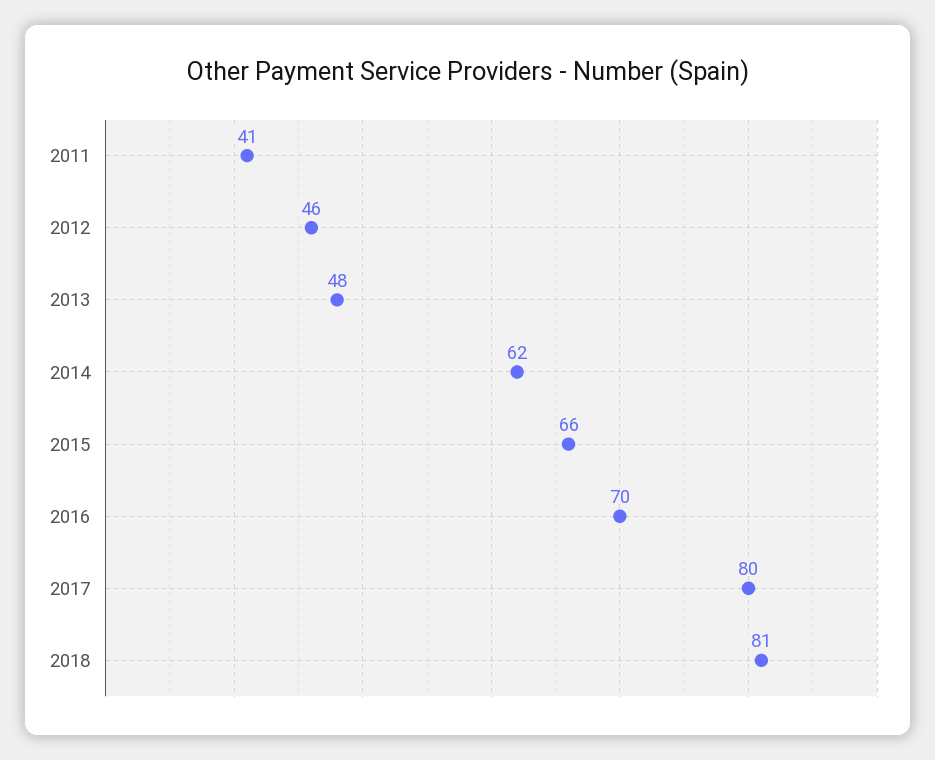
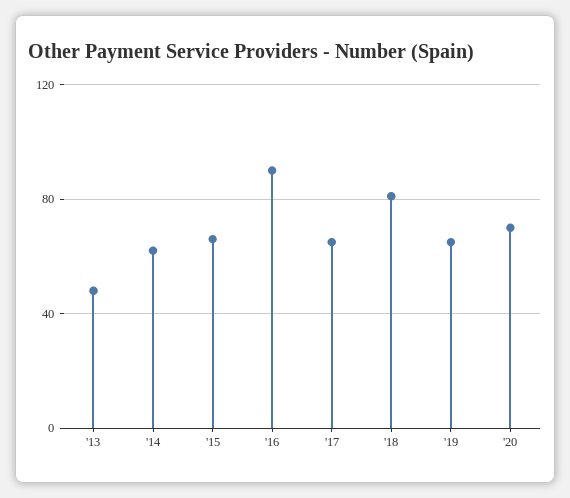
2011: 41 -> none
2012: 46 -> none
2016: 70 -> 90
2017: 80 -> 65
'19: none -> 65
'20: none -> 70

